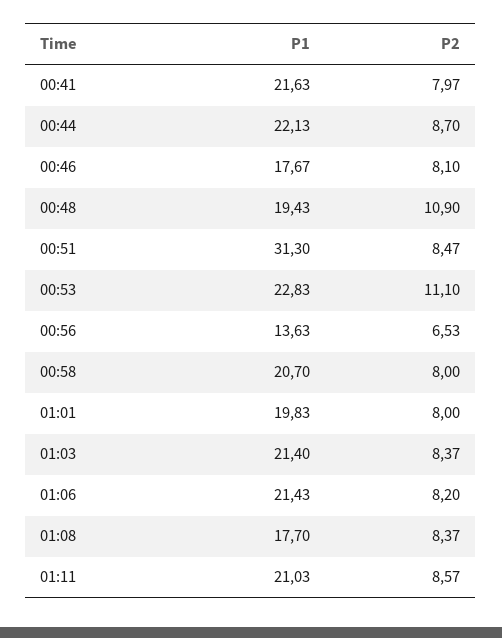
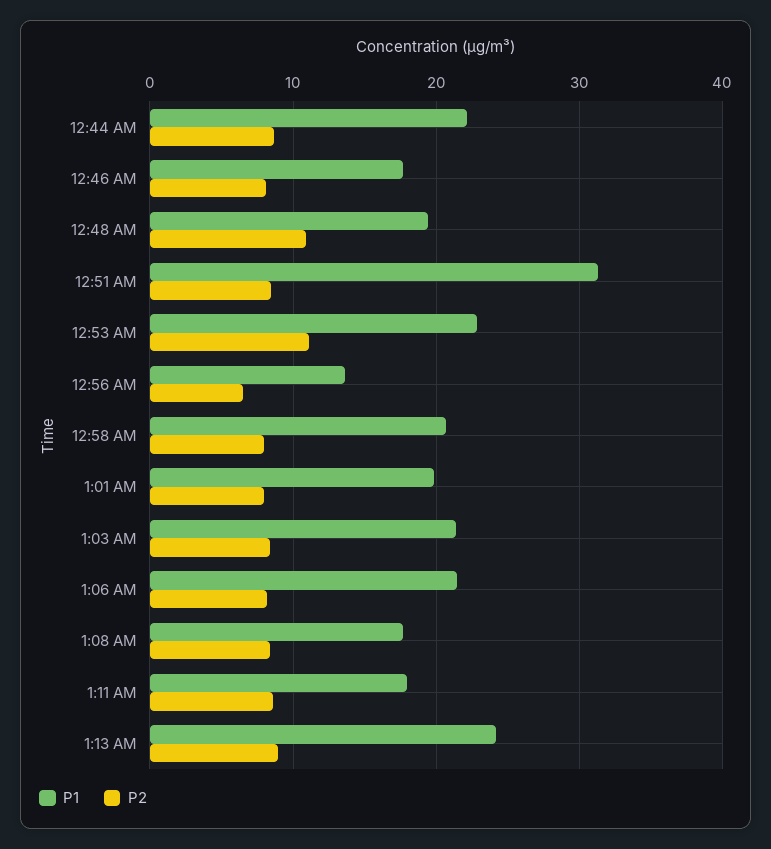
P1, 00:41: 21.63 -> none
P2, 00:41: 7.97 -> none
P1, 01:11: 21.03 -> 18
P1, 1:13 AM: none -> 24
P2, 1:13 AM: none -> 9

